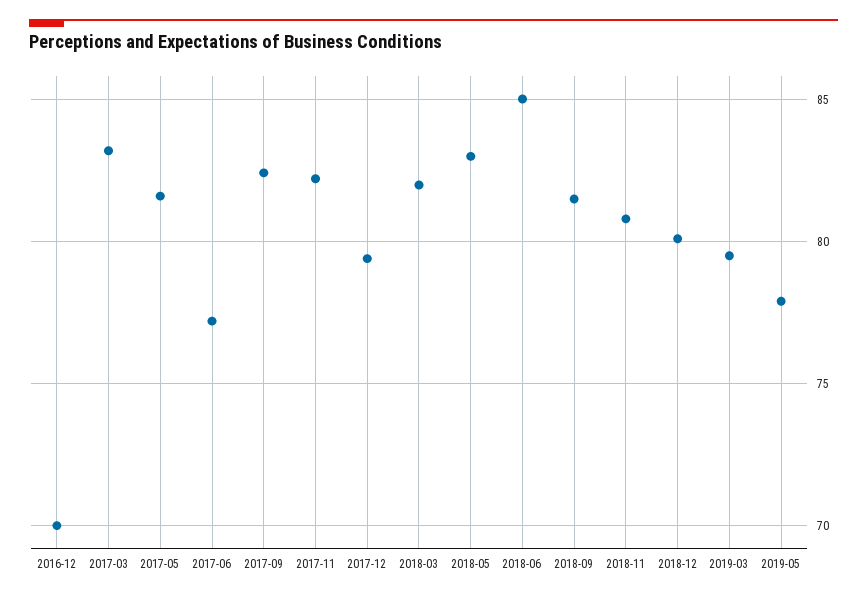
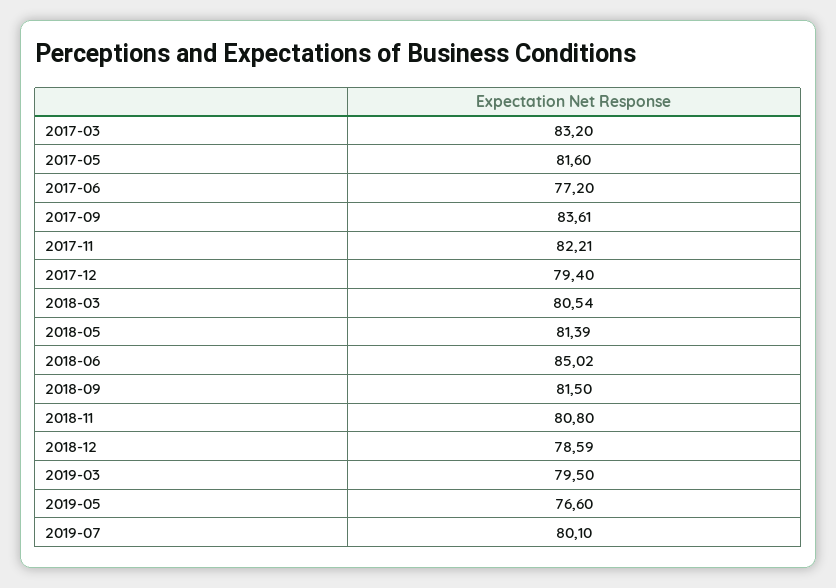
2016-12: 70 -> none
2017-09: 82.5 -> 83.61
2018-03: 82 -> 80.54
2018-05: 83 -> 81.39
2018-12: 80 -> 78.59
2019-05: 78 -> 76.6
2019-07: none -> 80.1

